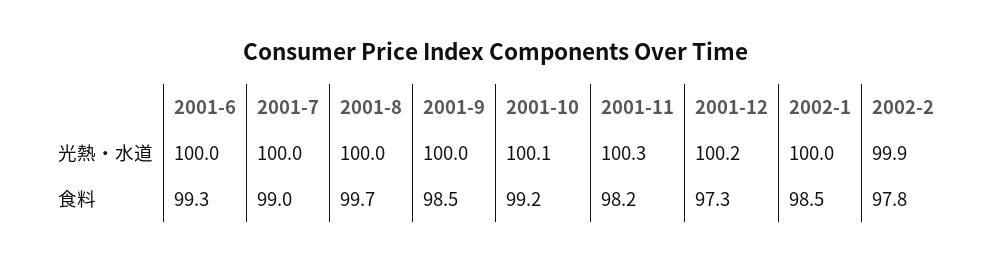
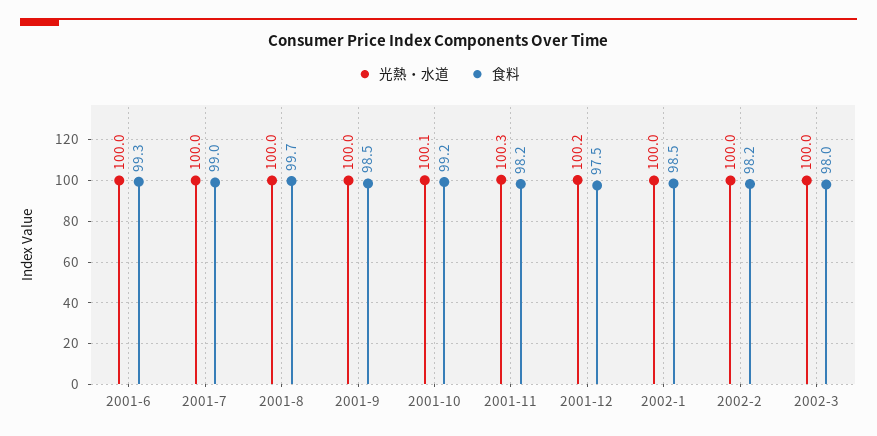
光熱・水道, 2002-2: 99.9 -> 100
食料, 2001-12: 97.3 -> 97.5
食料, 2002-2: 97.8 -> 98.2
光熱・水道, 2002-3: none -> 100
食料, 2002-3: none -> 98

